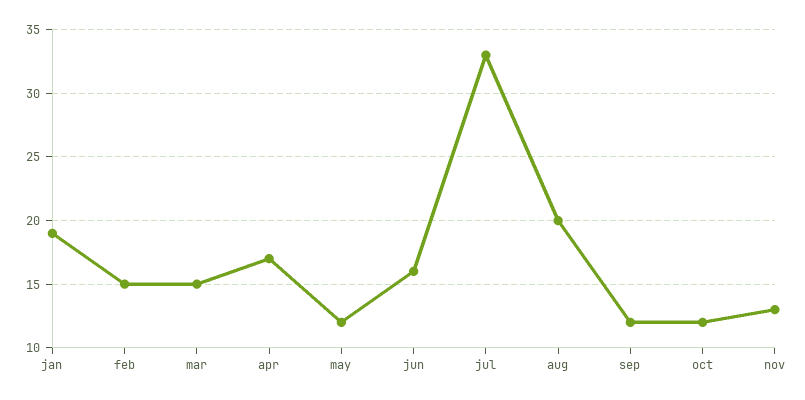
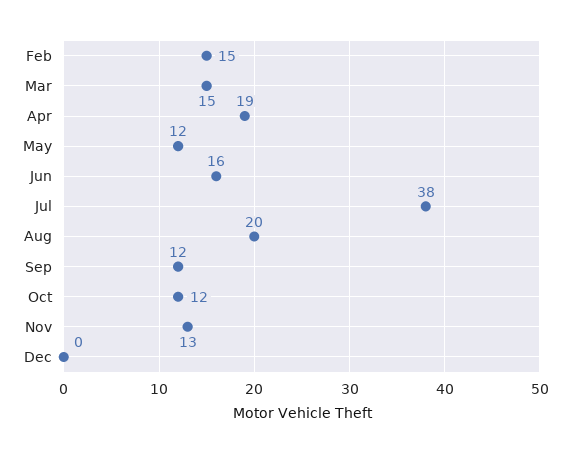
jan: 19 -> none
apr: 17 -> 19
jul: 33 -> 38
Dec: none -> 0

